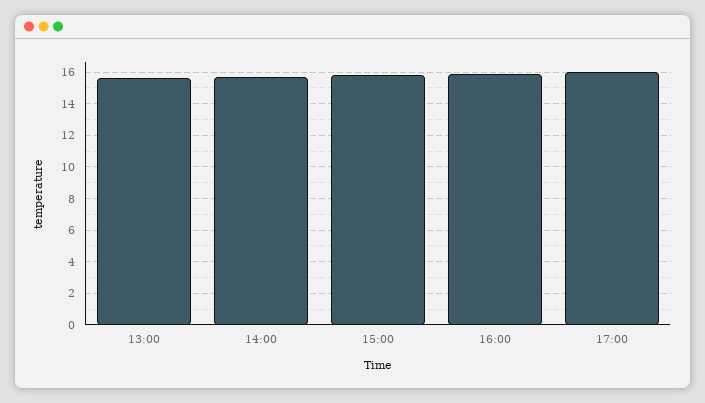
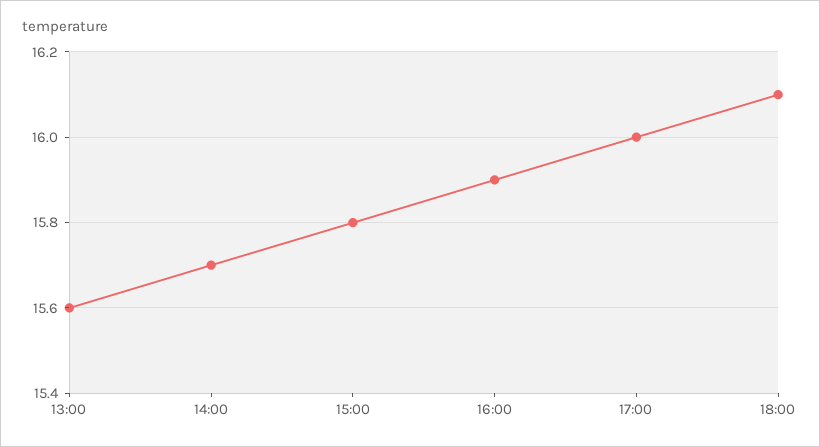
18:00: none -> 16.1

